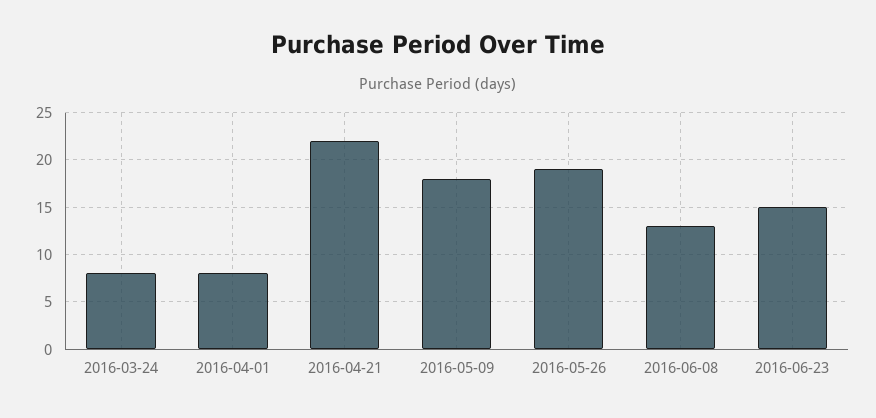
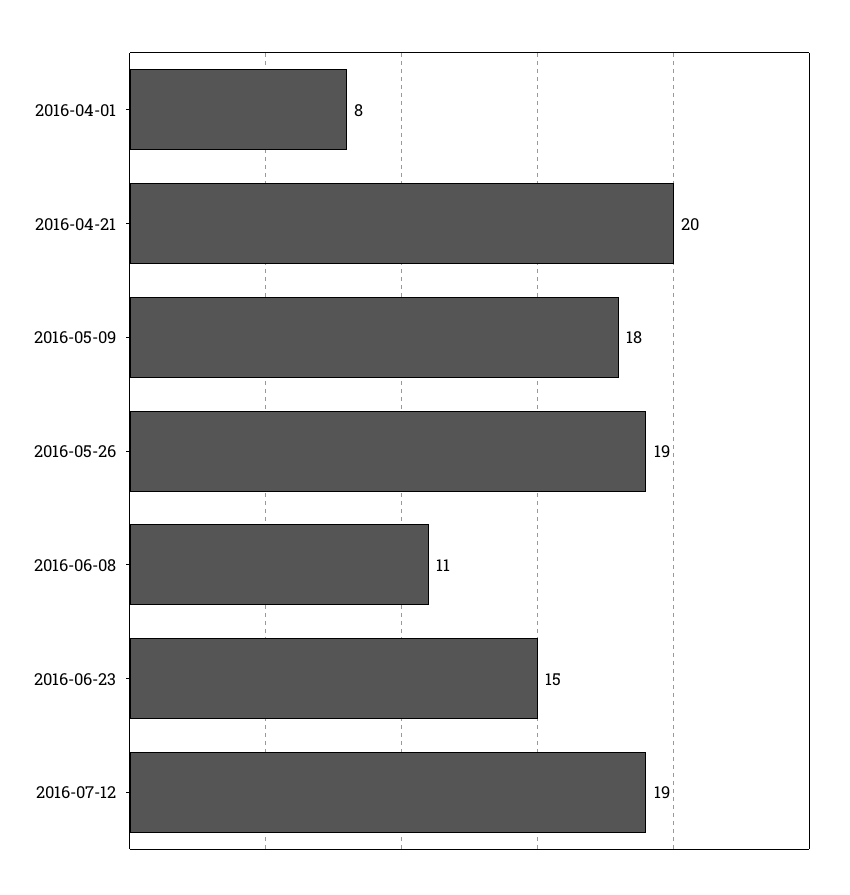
2016-03-24: 8 -> none
2016-04-21: 22 -> 20
2016-06-08: 13 -> 11
2016-07-12: none -> 19

